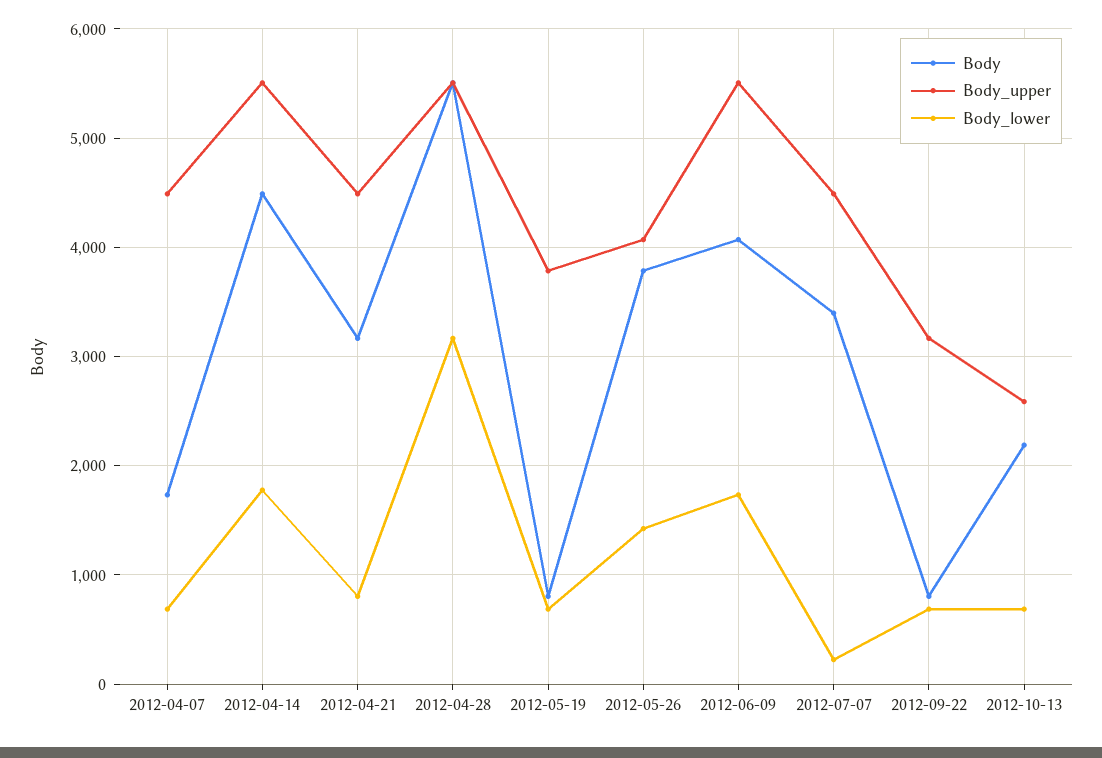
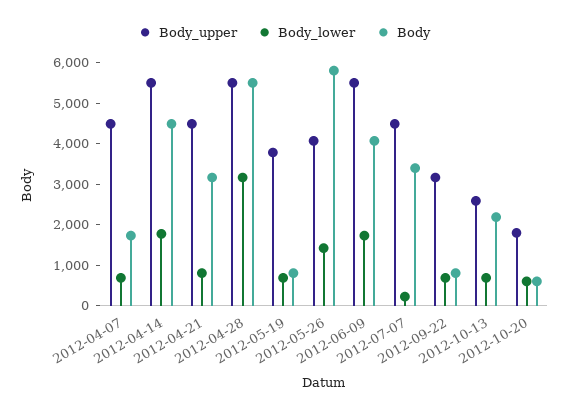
Body, 2012-05-26: 3800 -> 5800
Body_upper, 2012-10-20: none -> 1800
Body_lower, 2012-10-20: none -> 600
Body, 2012-10-20: none -> 600

